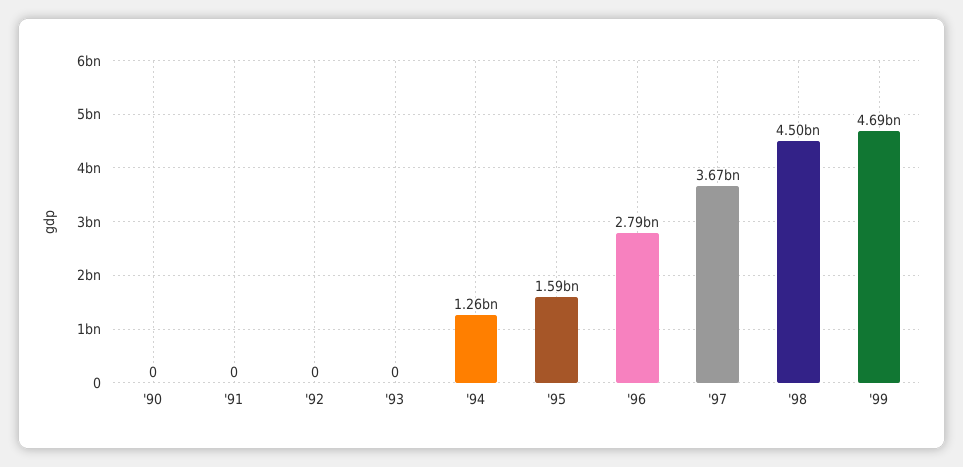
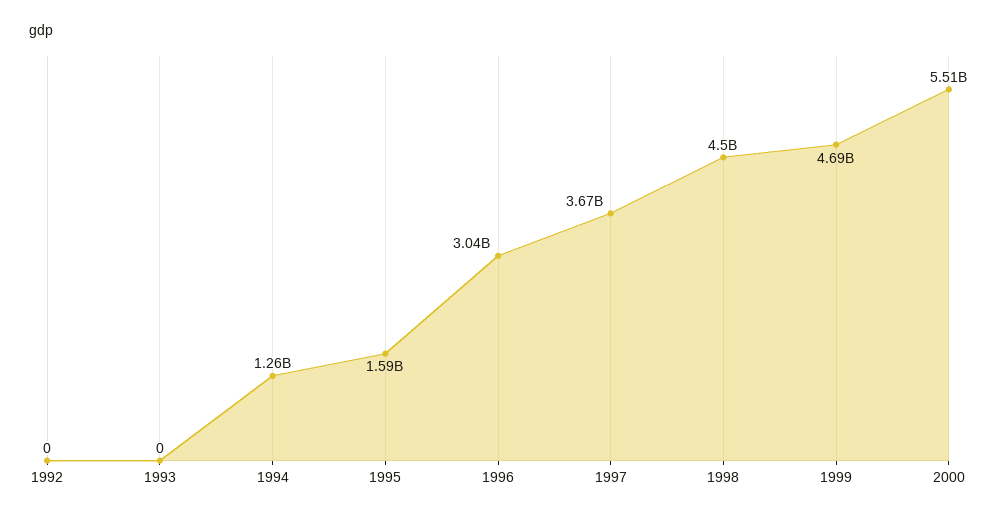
'90: 0 -> none
'91: 0 -> none
'96: 2790000000 -> 3040000000
2000: none -> 5510000000

